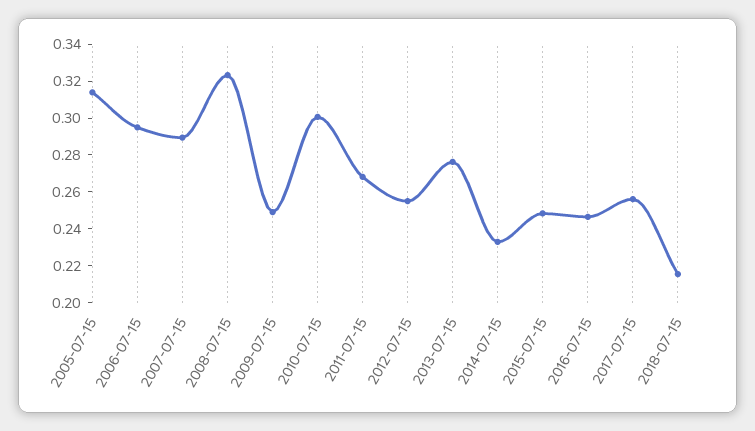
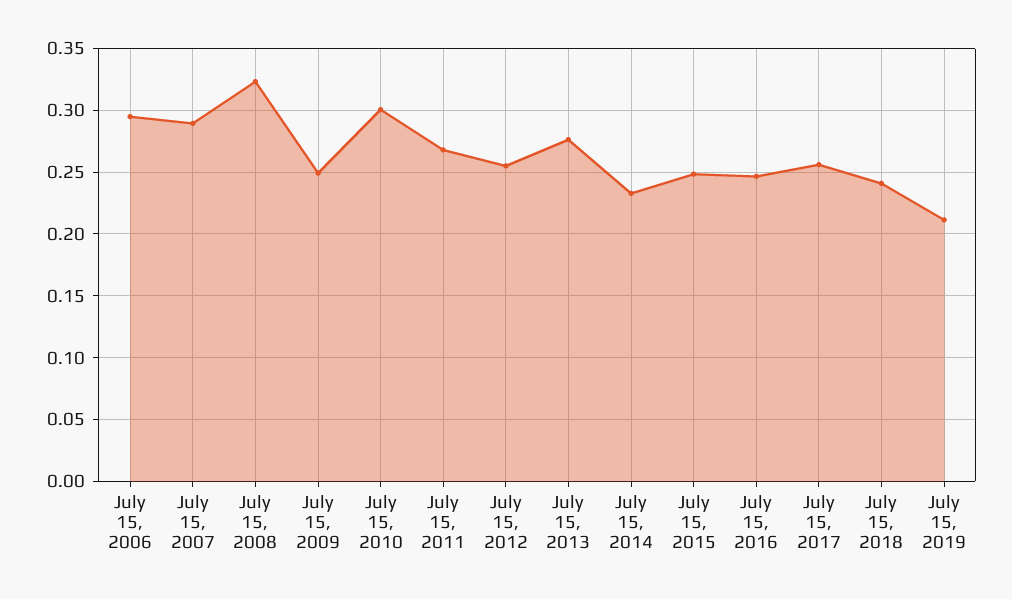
2005-07-15: 0.315 -> none
2018-07-15: 0.215 -> 0.24
July 15, 2019: none -> 0.21

